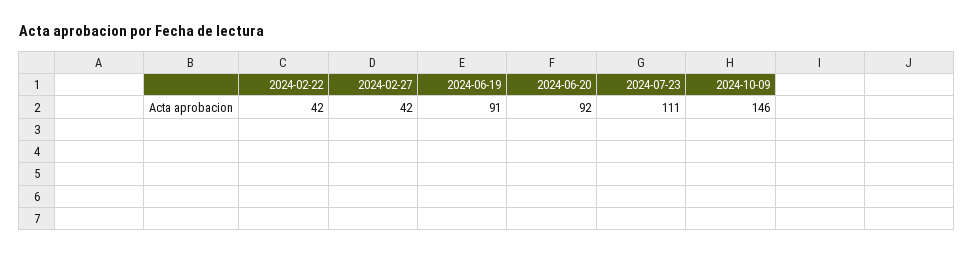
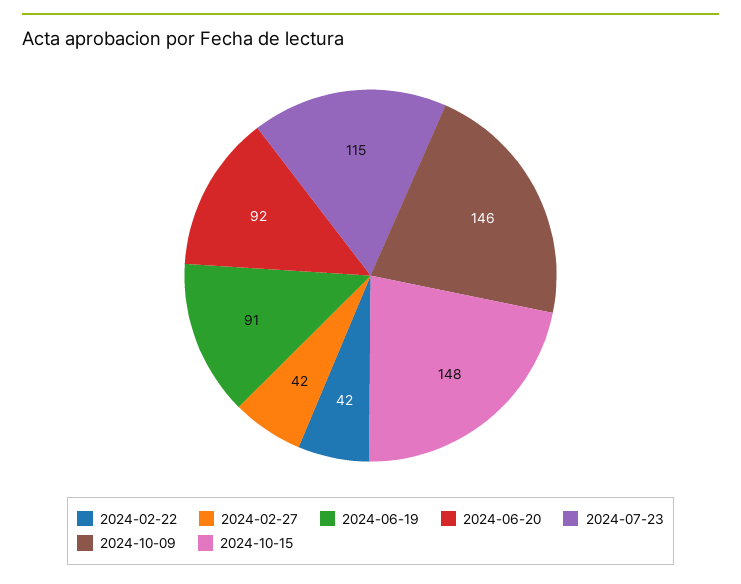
2024-07-23: 111 -> 115
2024-10-15: none -> 148

